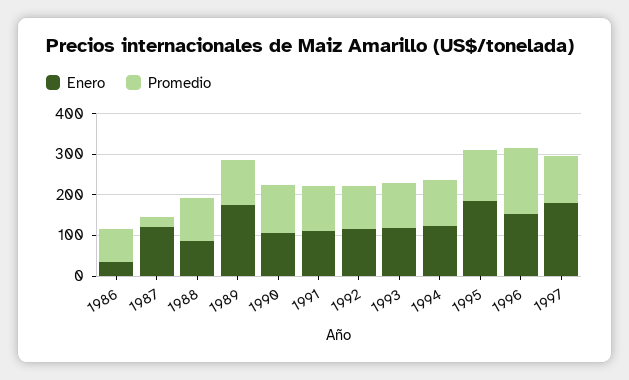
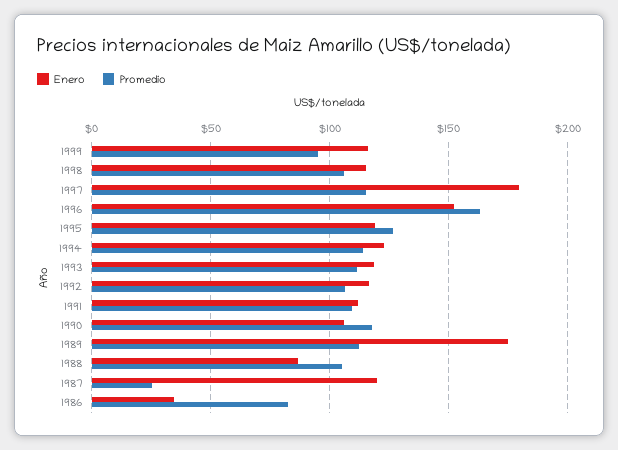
Enero, 1995: 180 -> 120
Enero, 1999: none -> 115
Promedio, 1999: none -> 95
Enero, 1998: none -> 115
Promedio, 1998: none -> 105

